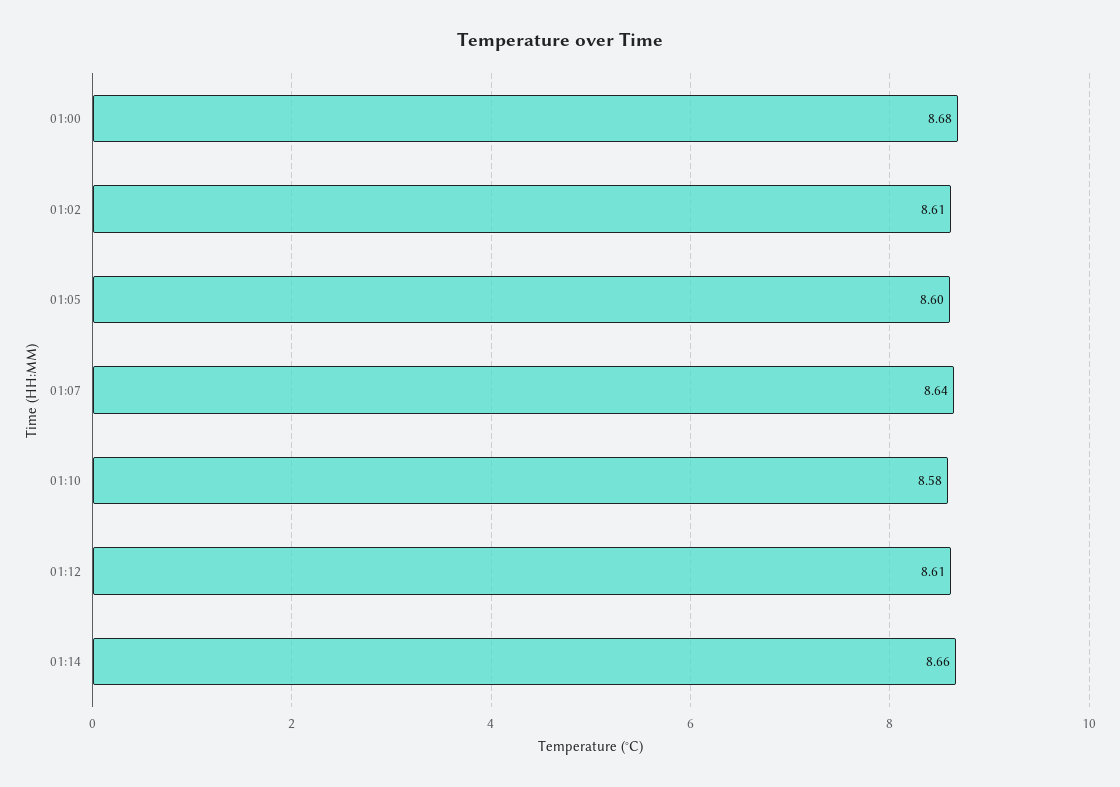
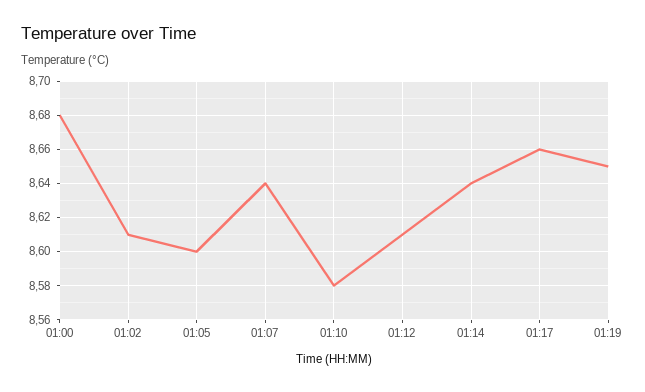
01:14: 8.66 -> 8.64
01:17: none -> 8.66
01:19: none -> 8.65

